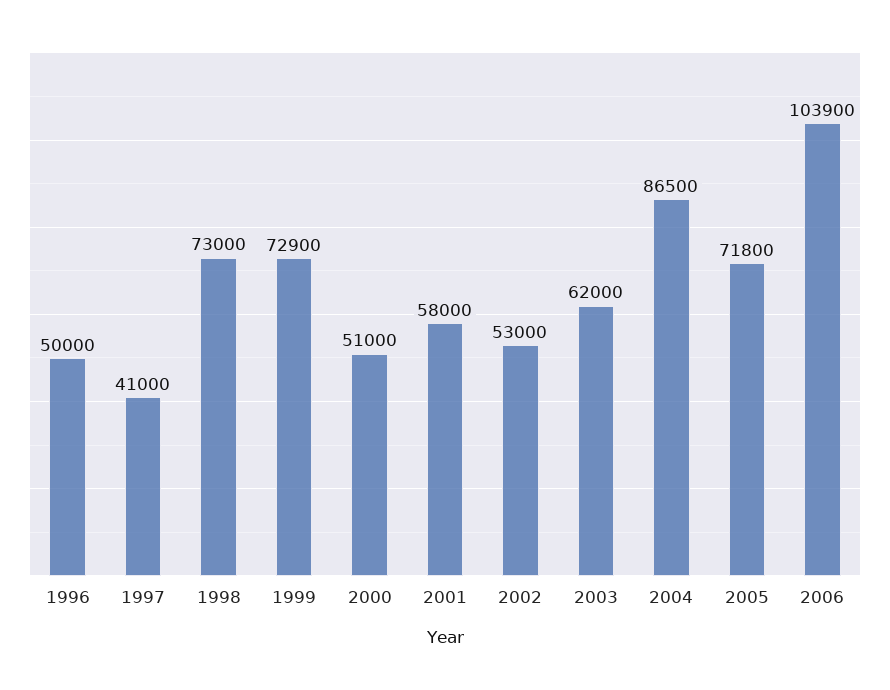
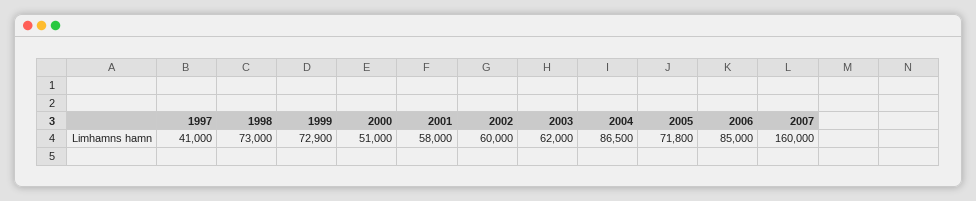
1996: 50000 -> none
2002: 53000 -> 60000
2006: 103900 -> 85000
2007: none -> 160000

